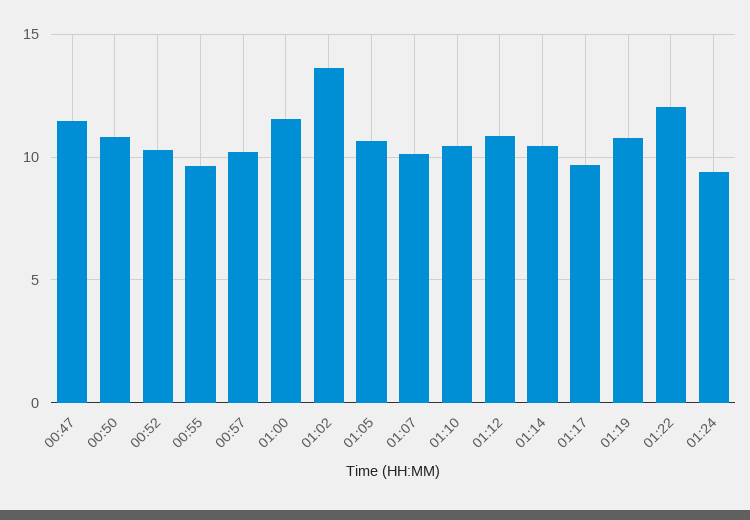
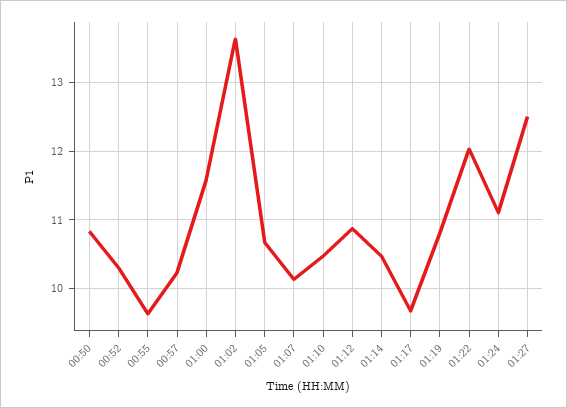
00:47: 11.5 -> none
01:24: 9.5 -> 11.1
01:27: none -> 12.5

